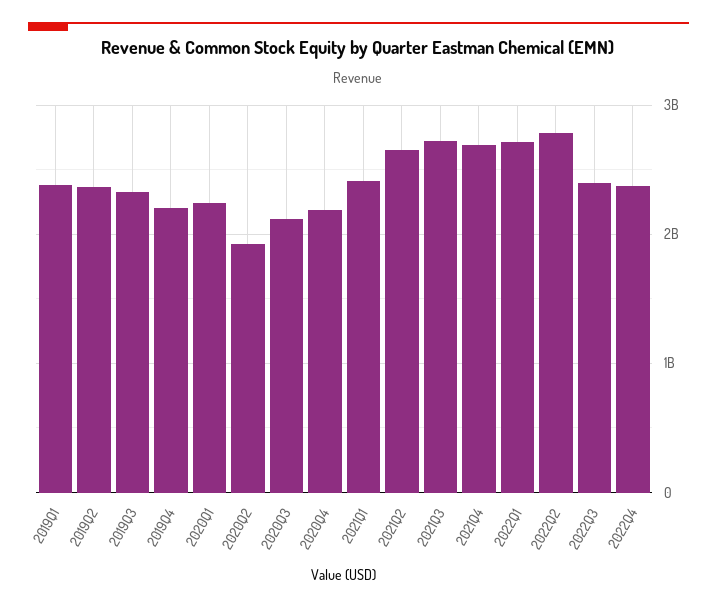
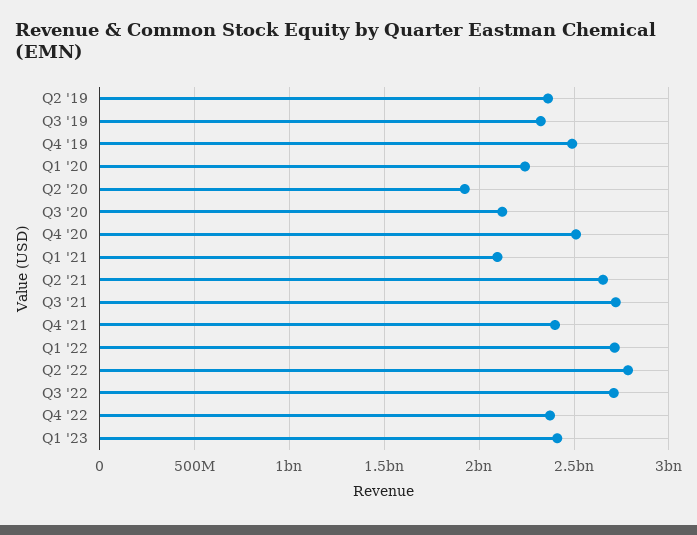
2019Q1: 2400000000 -> none
2019Q4: 2200000000 -> 2500000000
2020Q4: 2200000000 -> 2500000000
2021Q1: 2400000000 -> 2100000000
2021Q4: 2700000000 -> 2400000000
2022Q3: 2400000000 -> 2700000000
Q1 '23: none -> 2400000000

